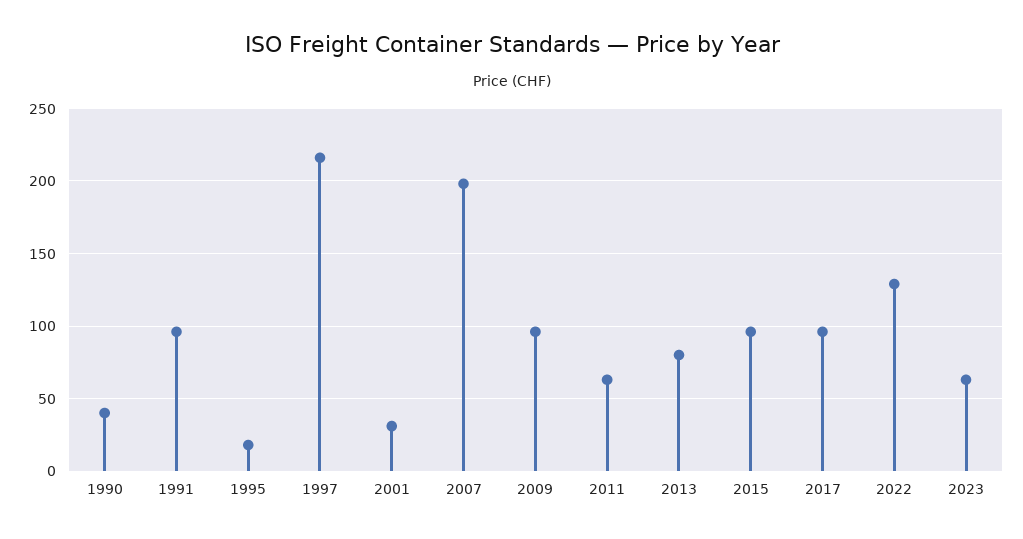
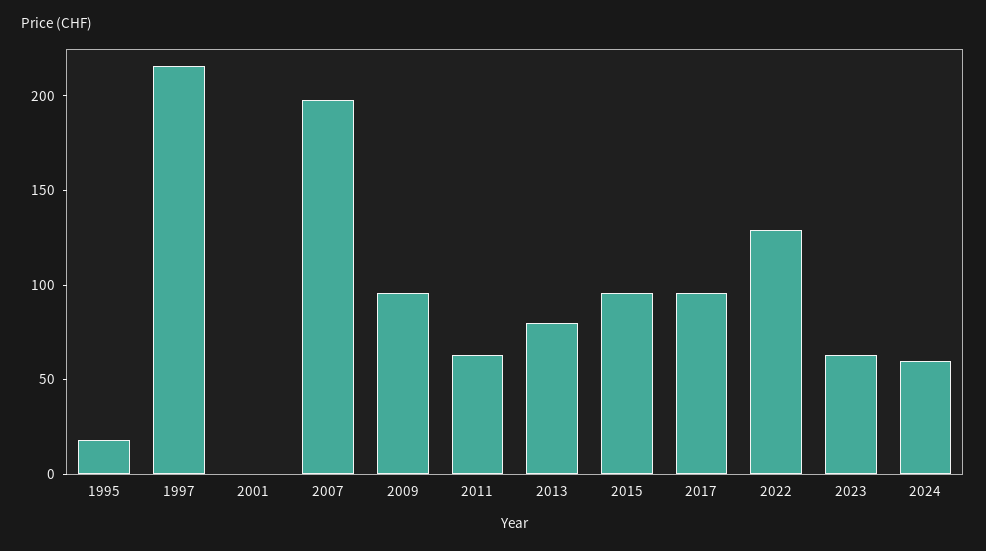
1990: 40 -> none
1991: 95 -> none
2001: 30 -> 0
2024: none -> 60

